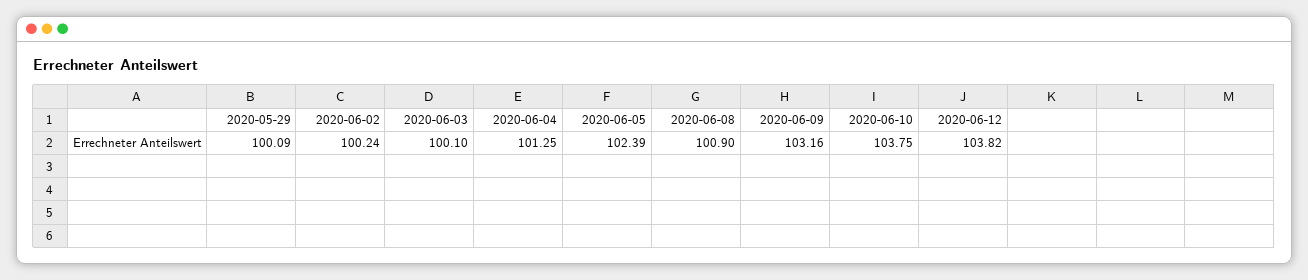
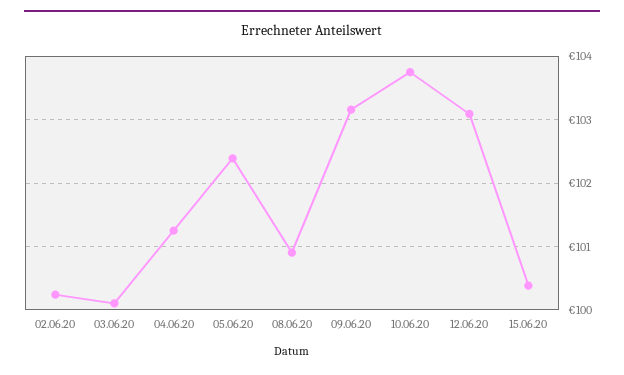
2020-05-29: 100.09 -> none
2020-06-12: 103.82 -> 103.1
15.06.20: none -> 100.4

